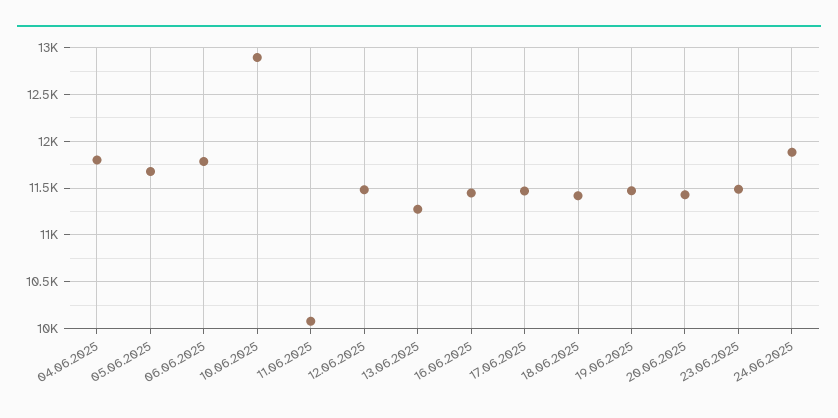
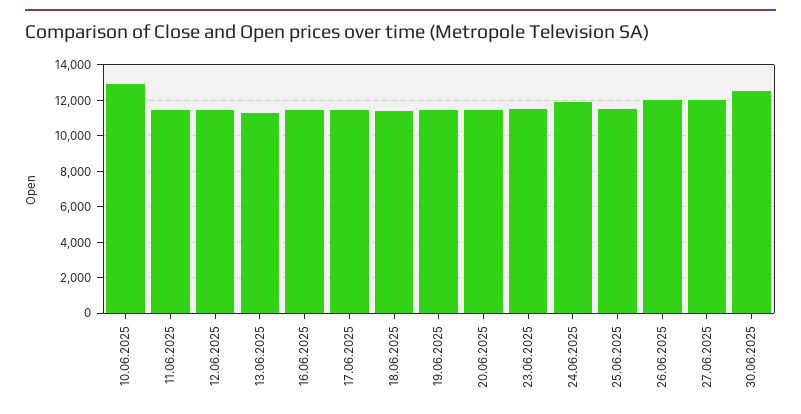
04.06.2025: 11800 -> none
05.06.2025: 11700 -> none
06.06.2025: 11800 -> none
11.06.2025: 10100 -> 11500
25.06.2025: none -> 11500
26.06.2025: none -> 12000
27.06.2025: none -> 12000
30.06.2025: none -> 12500

